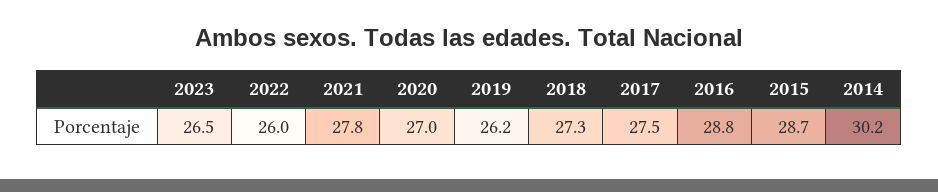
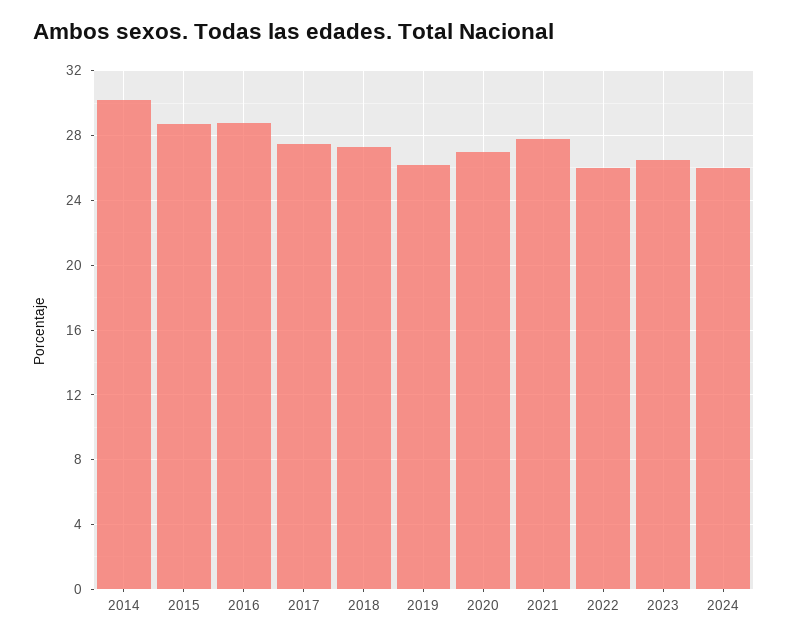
2024: none -> 26

